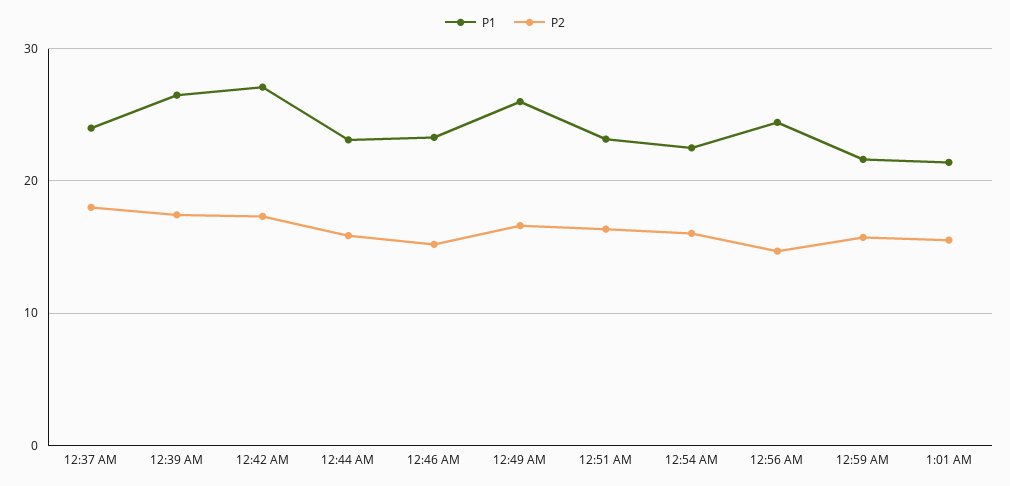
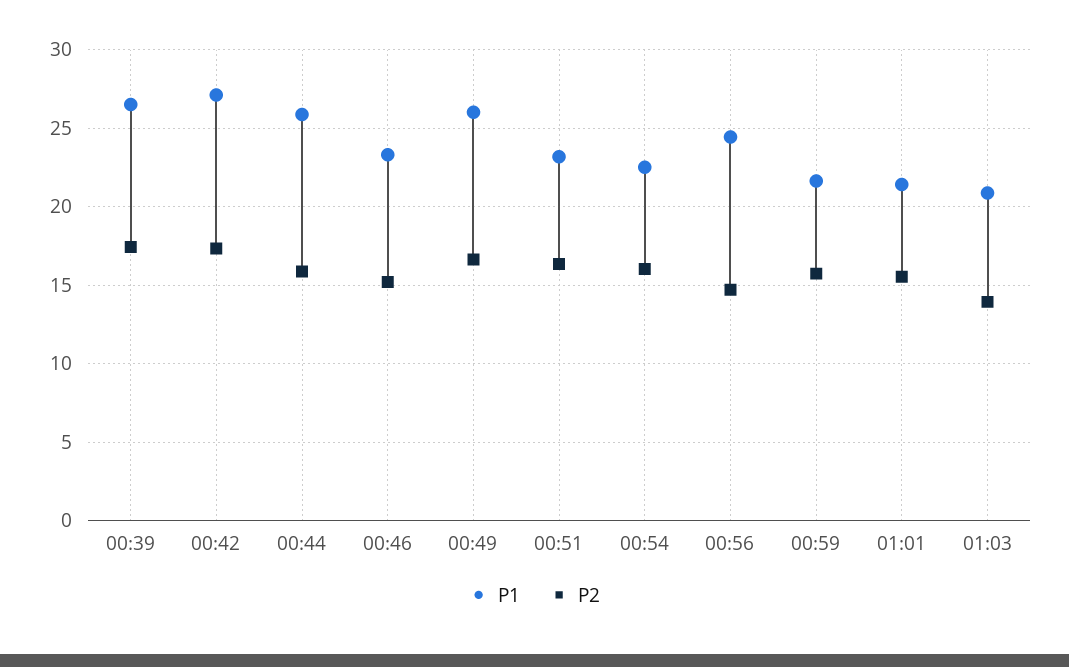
P1, 12:37 AM: 24 -> none
P2, 12:37 AM: 18 -> none
P1, 12:44 AM: 23 -> 26
P1, 01:03: none -> 21
P2, 01:03: none -> 14

